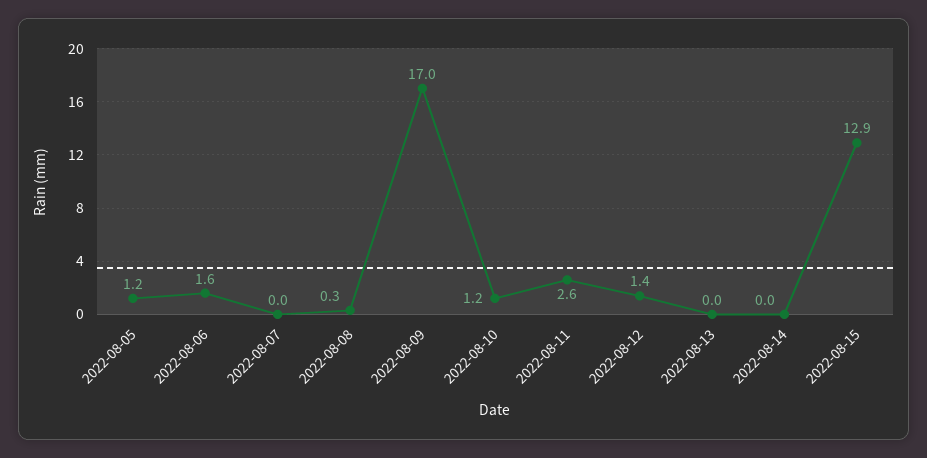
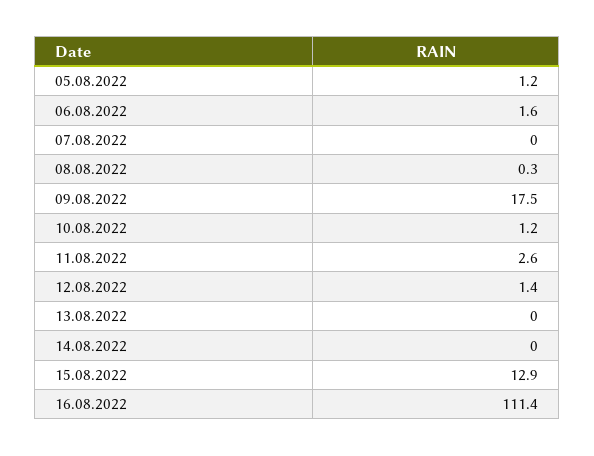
2022-08-09: 17 -> 17.5
16.08.2022: none -> 111.4

